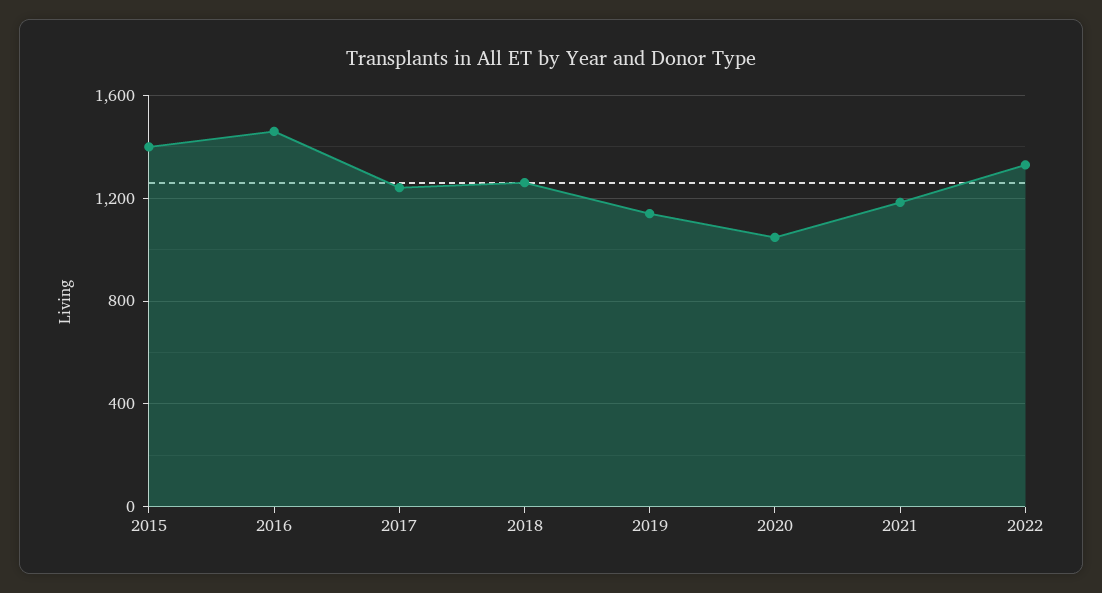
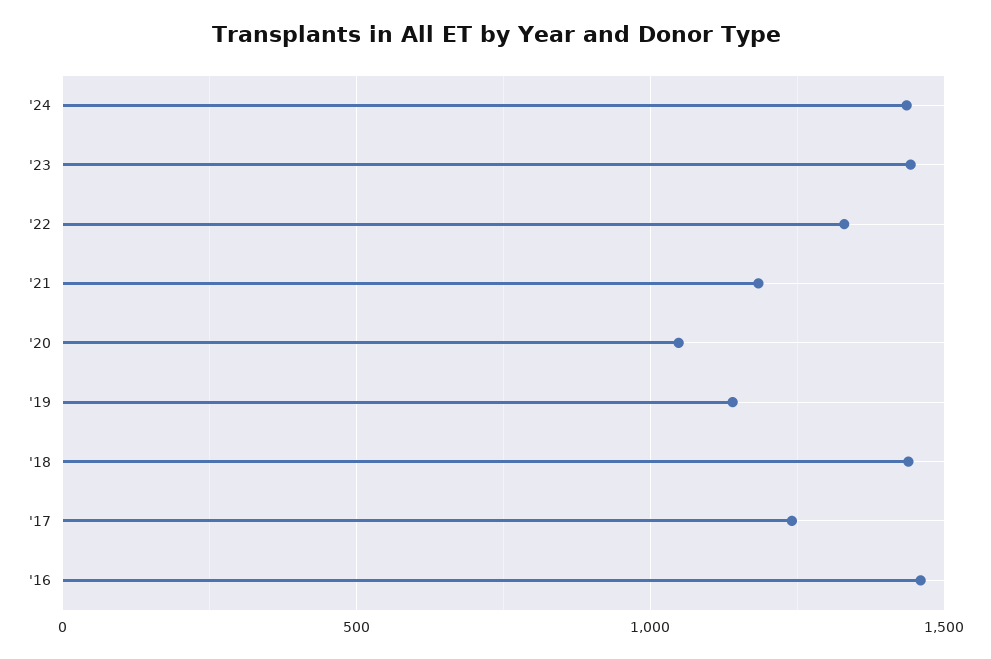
2015: 1400 -> none
2018: 1250 -> 1450
'24: none -> 1450
'23: none -> 1450

